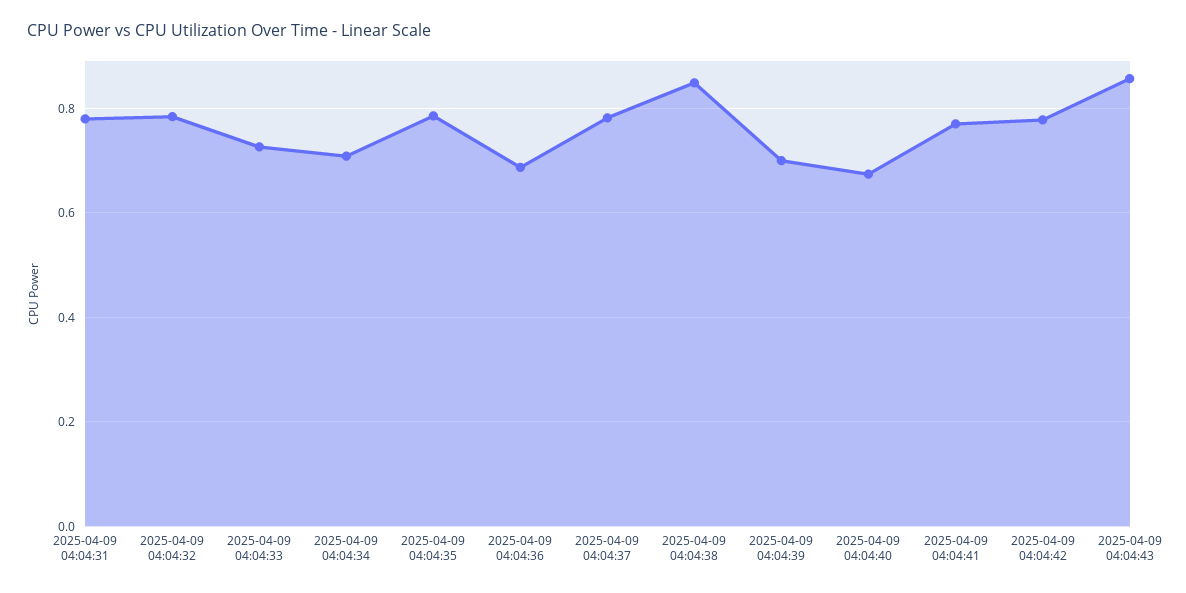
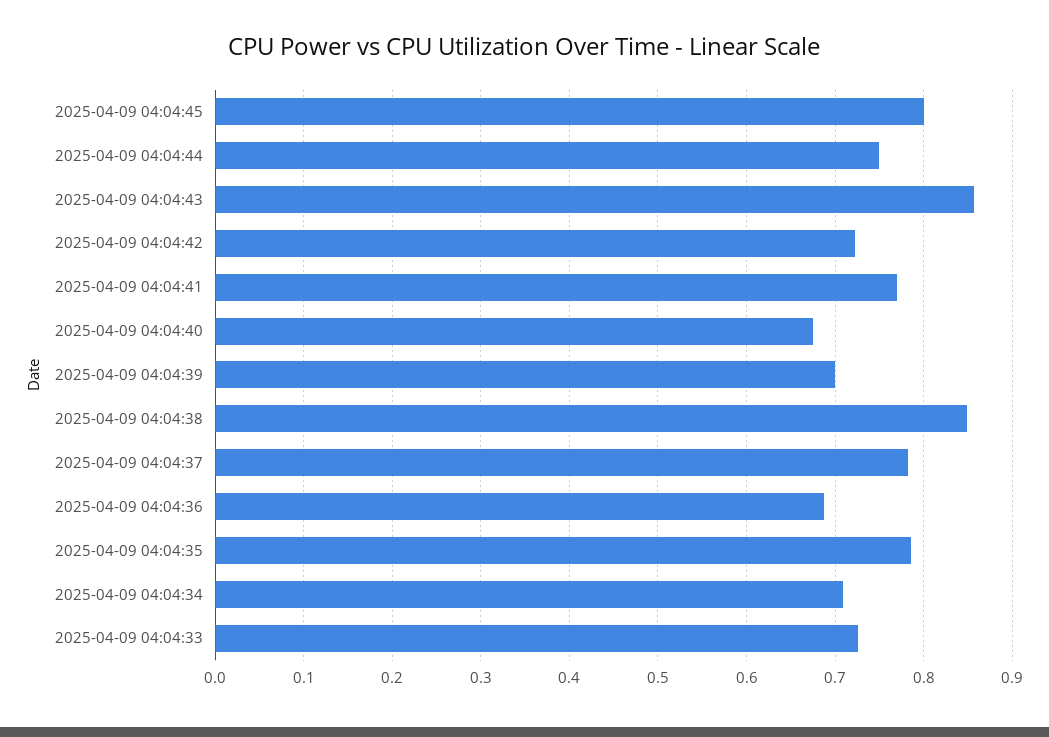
2025-04-09 04:04:31: 0.78 -> none
2025-04-09 04:04:32: 0.78 -> none
2025-04-09 04:04:42: 0.78 -> 0.72
2025-04-09 04:04:45: none -> 0.8
2025-04-09 04:04:44: none -> 0.75

